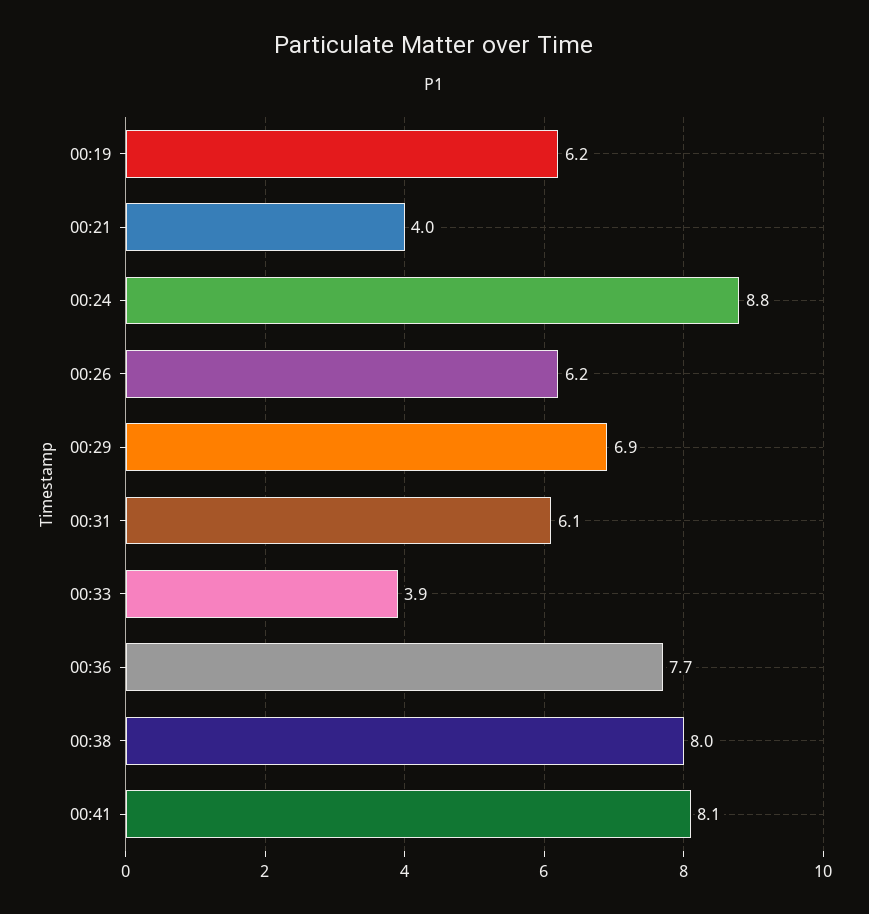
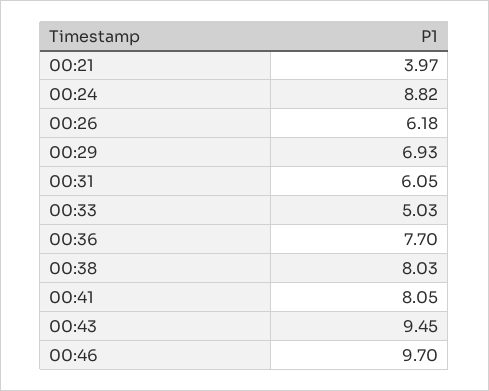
00:19: 6.2 -> none
00:33: 3.9 -> 5.03
00:43: none -> 9.45
00:46: none -> 9.7

